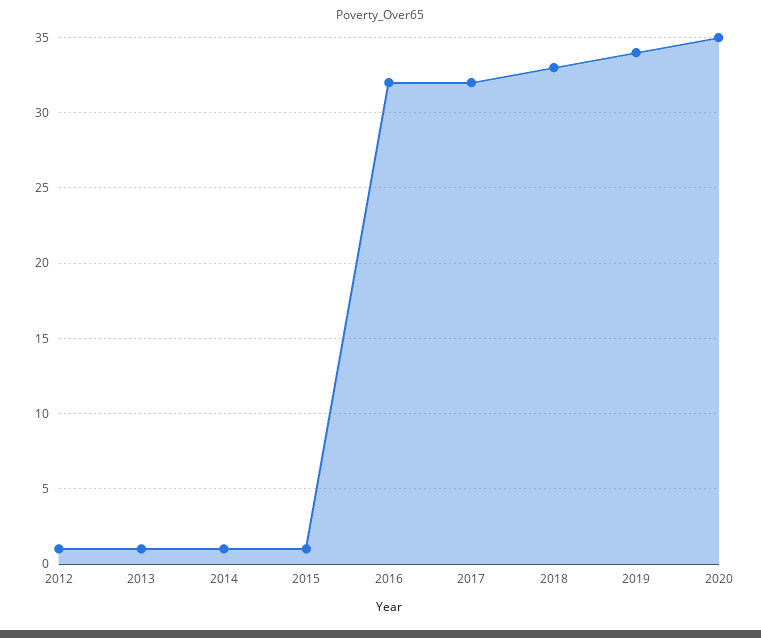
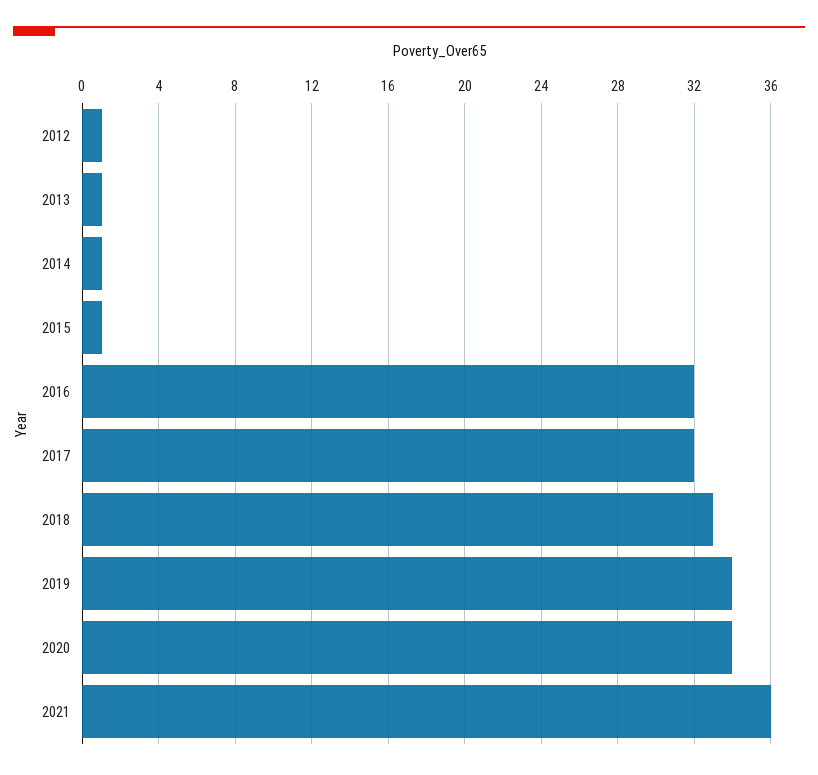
2020: 35 -> 34
2021: none -> 36

